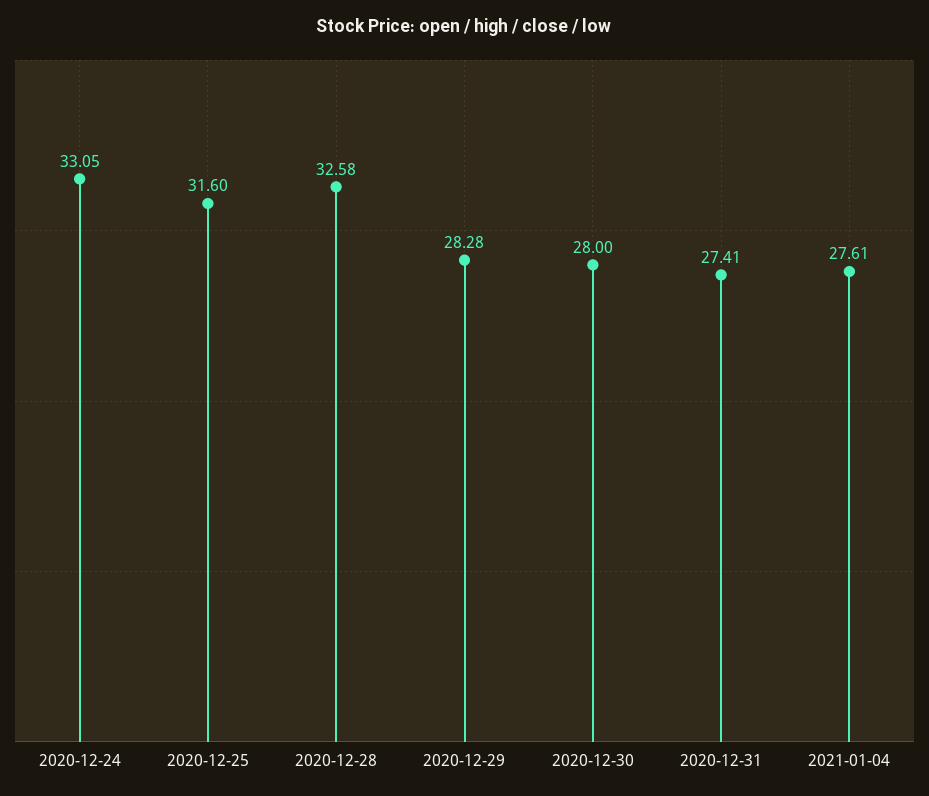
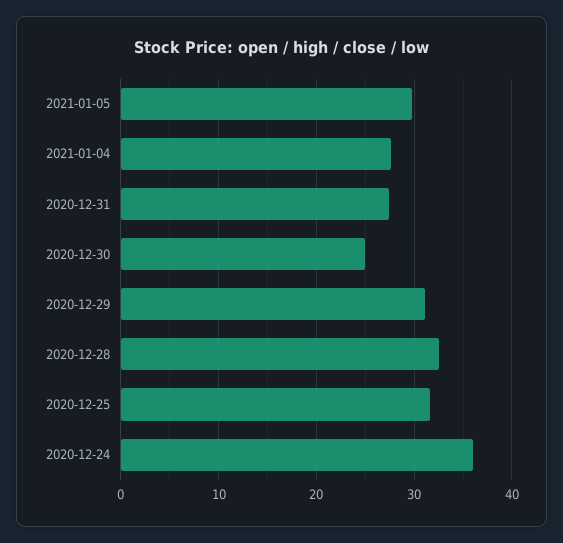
2020-12-24: 33.05 -> 36
2020-12-29: 28.28 -> 31
2020-12-30: 28 -> 25
2021-01-05: none -> 30

